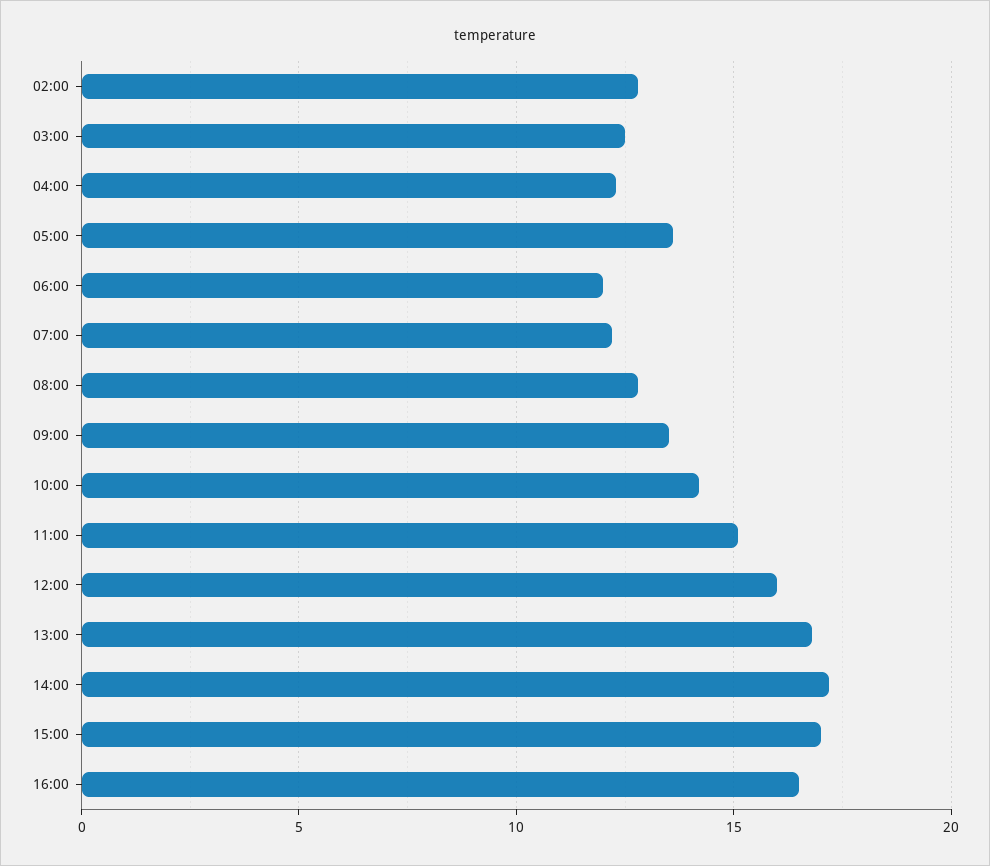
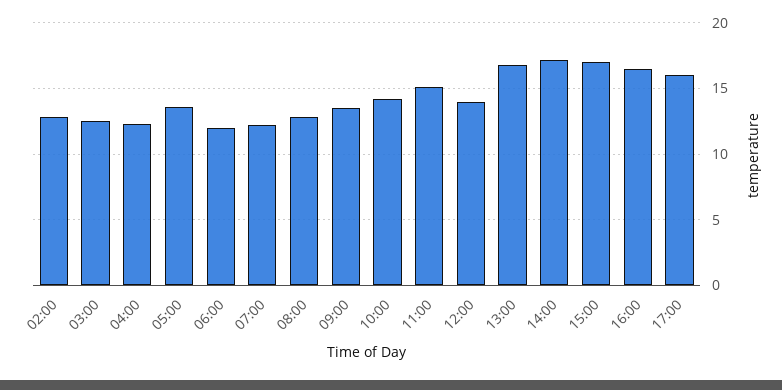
12:00: 16 -> 14
17:00: none -> 16

